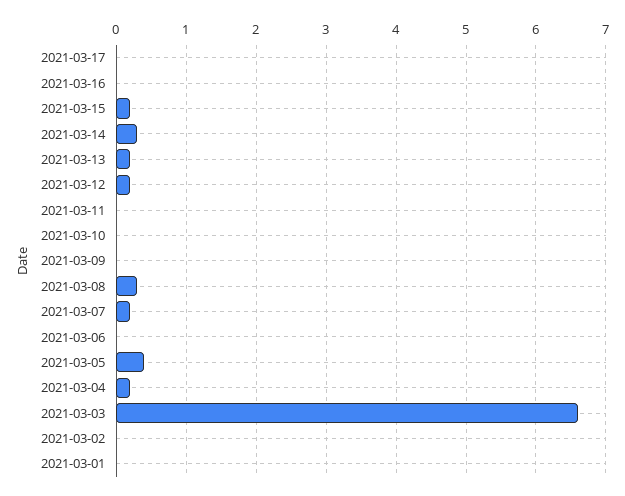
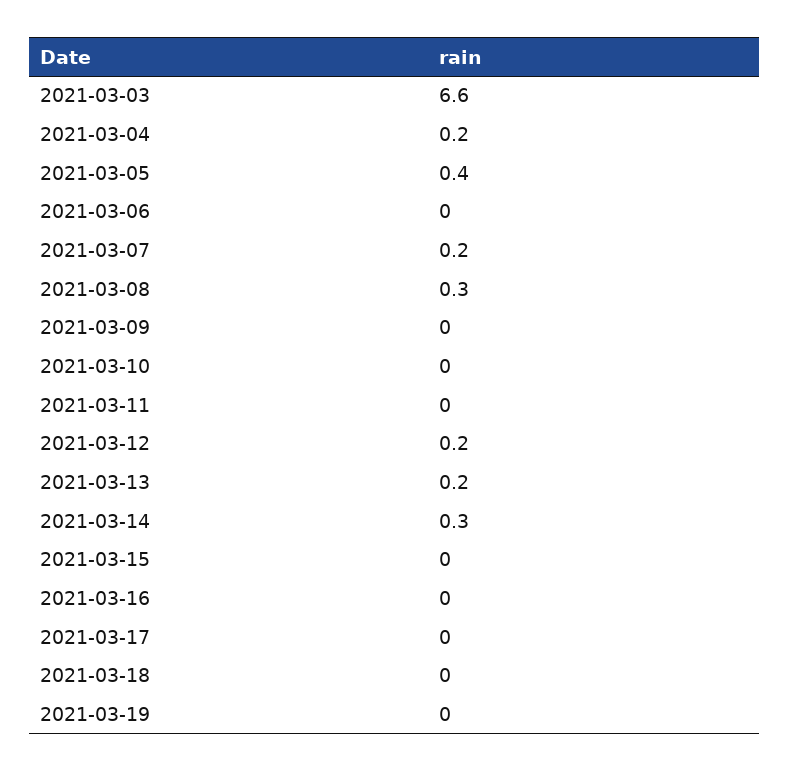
2021-03-15: 0.2 -> 0
2021-03-02: 0 -> none
2021-03-01: 0 -> none
2021-03-18: none -> 0
2021-03-19: none -> 0

